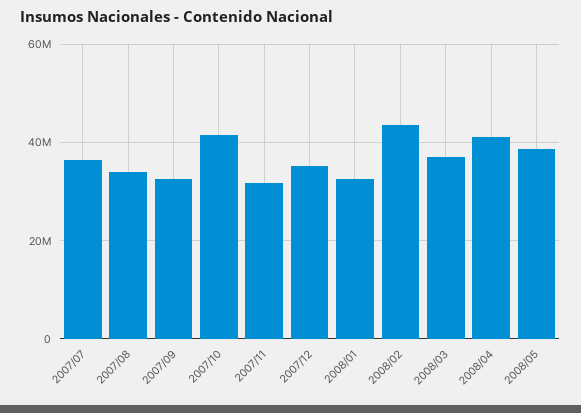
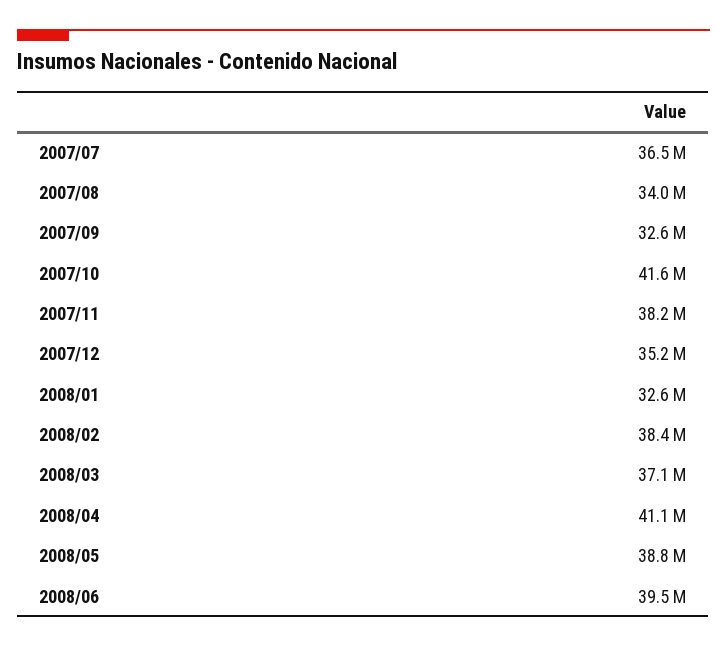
2007/11: 32000000 -> 38200000
2008/02: 44000000 -> 38400000
2008/06: none -> 39500000

